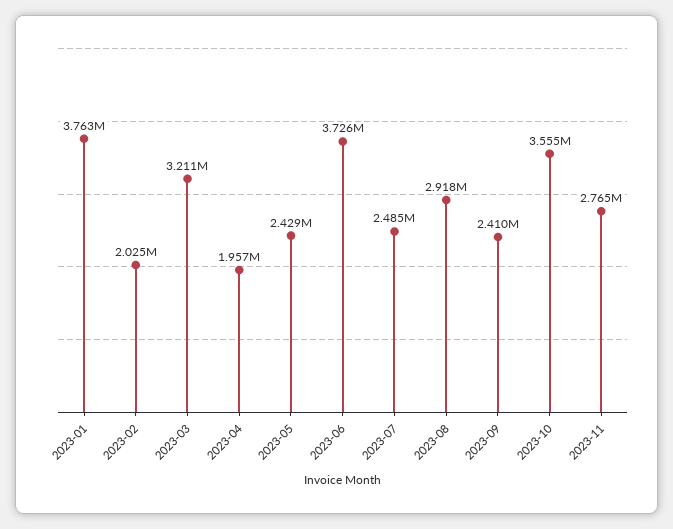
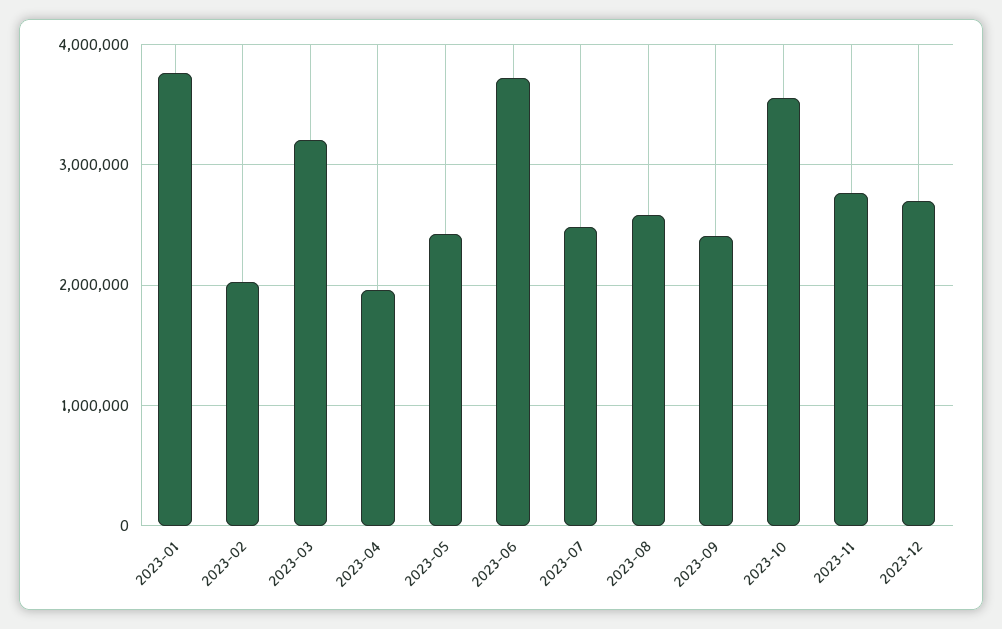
2023-08: 2918000 -> 2600000
2023-12: none -> 2700000

